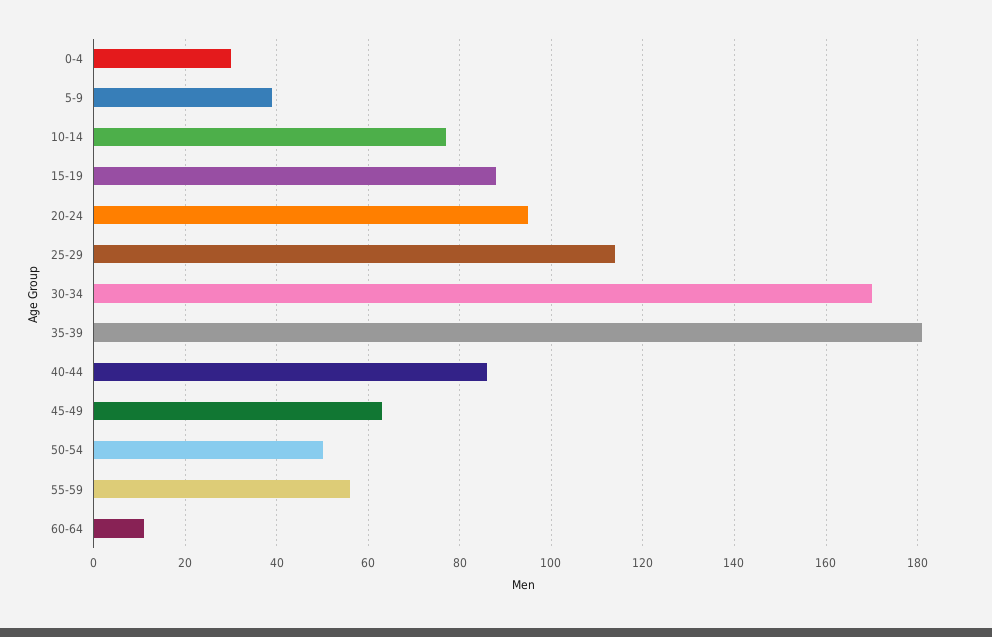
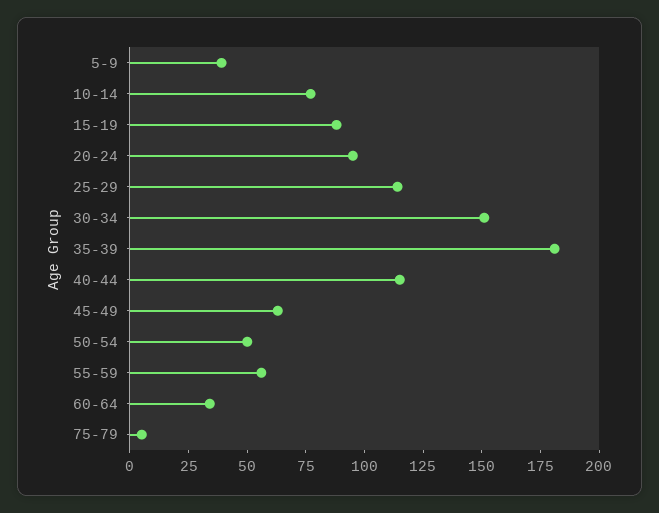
0-4: 30 -> none
30-34: 170 -> 150
40-44: 85 -> 115
60-64: 10 -> 35
75-79: none -> 5

